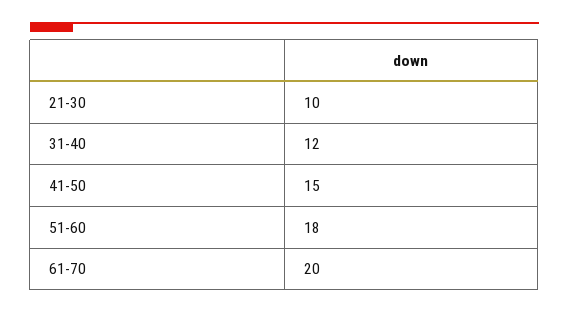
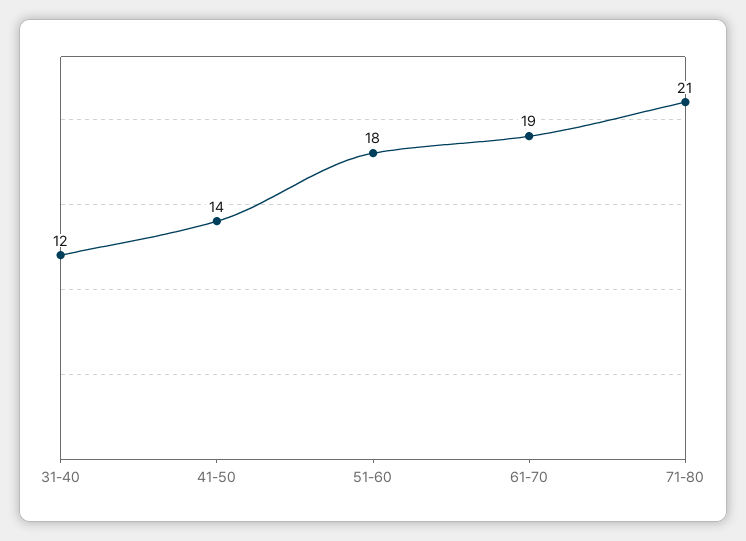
21-30: 10 -> none
41-50: 15 -> 14
61-70: 20 -> 19
71-80: none -> 21

